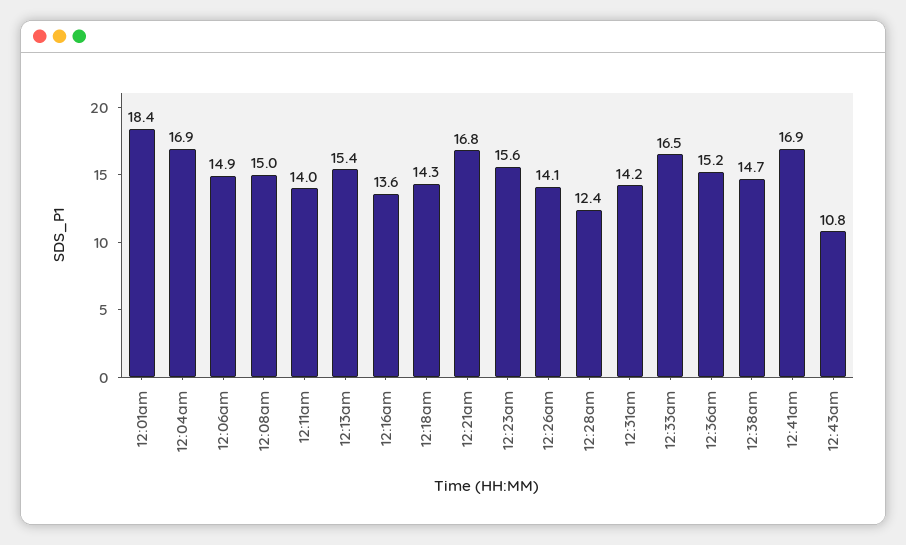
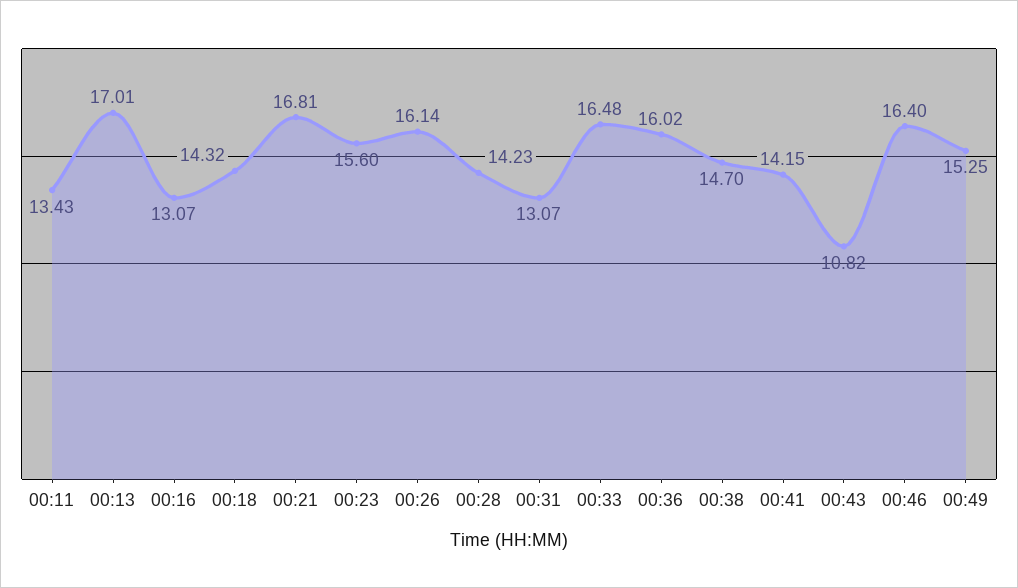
12:01am: 18.4 -> none
12:04am: 16.9 -> none
12:06am: 14.9 -> none
12:08am: 15 -> none
12:11am: 14 -> 13.43
12:13am: 15.4 -> 17.01
12:16am: 13.6 -> 13.07
12:26am: 14.1 -> 16.14
12:28am: 12.4 -> 14.23
12:31am: 14.2 -> 13.07
12:36am: 15.2 -> 16.02
12:41am: 16.9 -> 14.15
00:46: none -> 16.4
00:49: none -> 15.25

